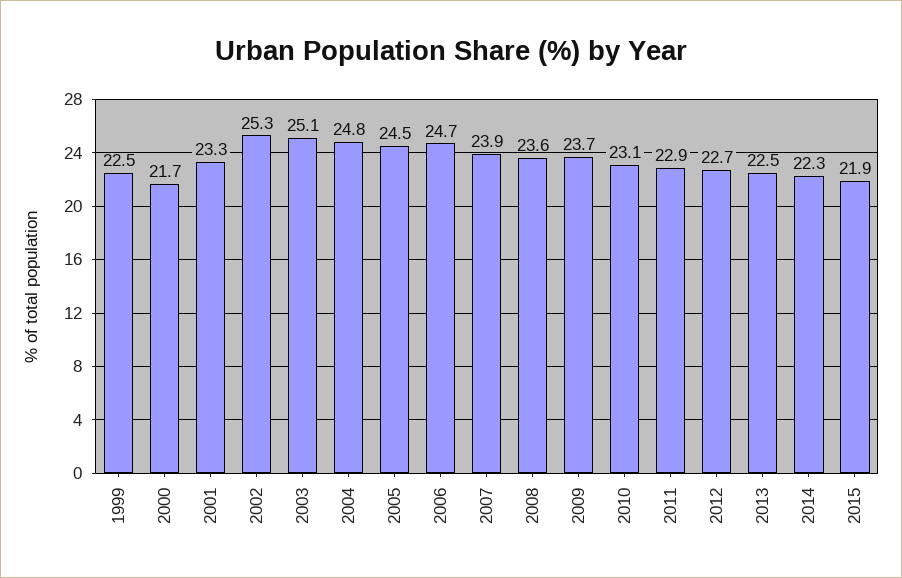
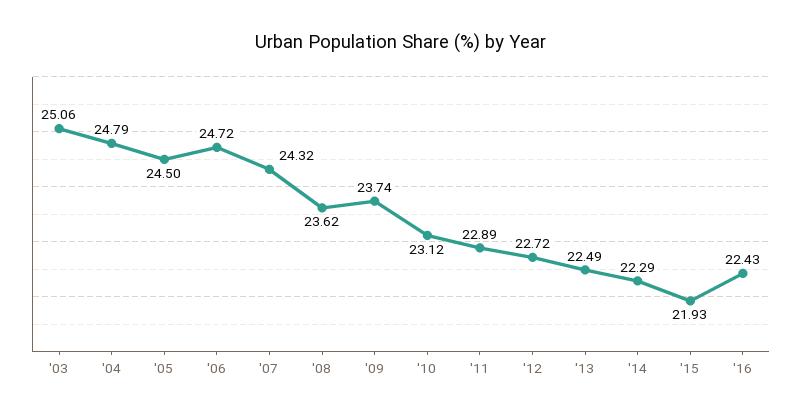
1999: 22.5 -> none
2000: 21.7 -> none
2001: 23.3 -> none
2002: 25.3 -> none
2007: 23.9 -> 24.32
'16: none -> 22.43

